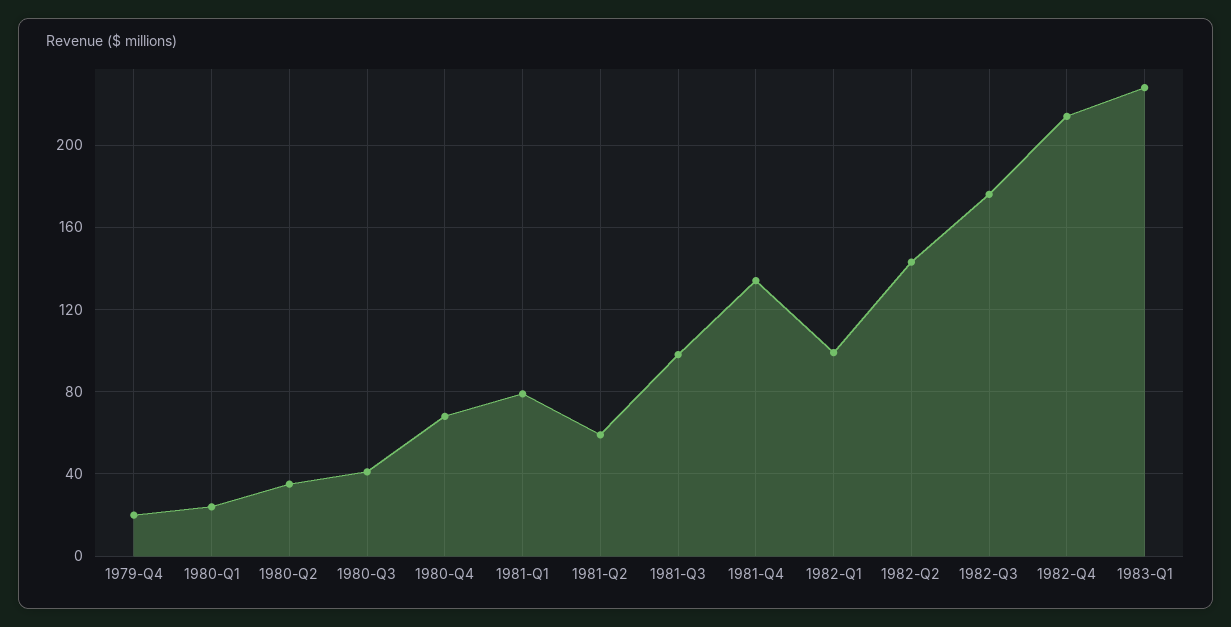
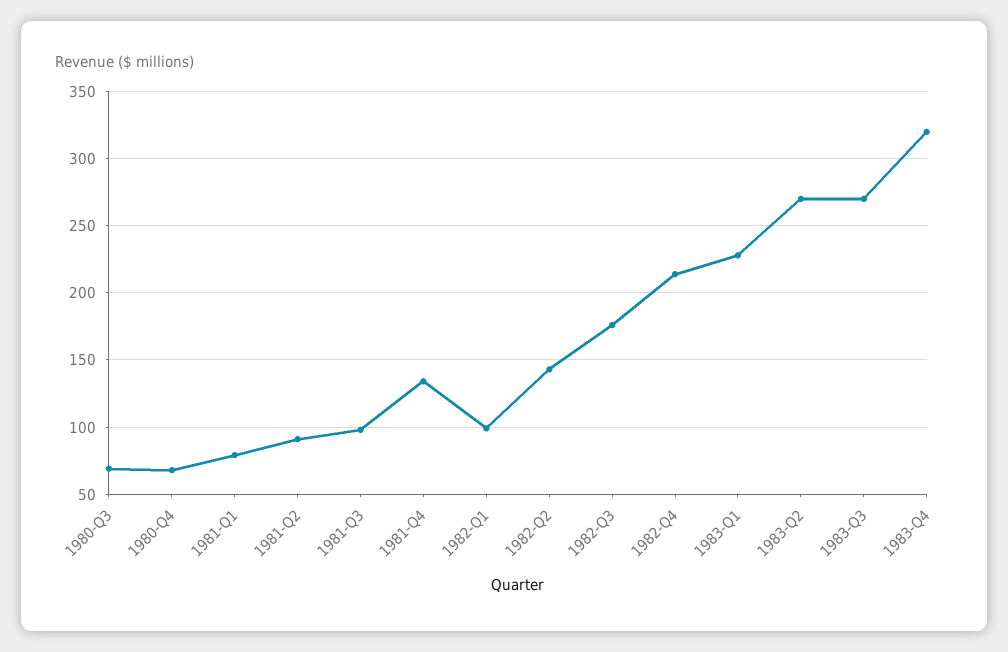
1979-Q4: 20 -> none
1980-Q1: 25 -> none
1980-Q2: 35 -> none
1980-Q3: 40 -> 70
1981-Q2: 60 -> 90
1983-Q2: none -> 270
1983-Q3: none -> 270
1983-Q4: none -> 320

